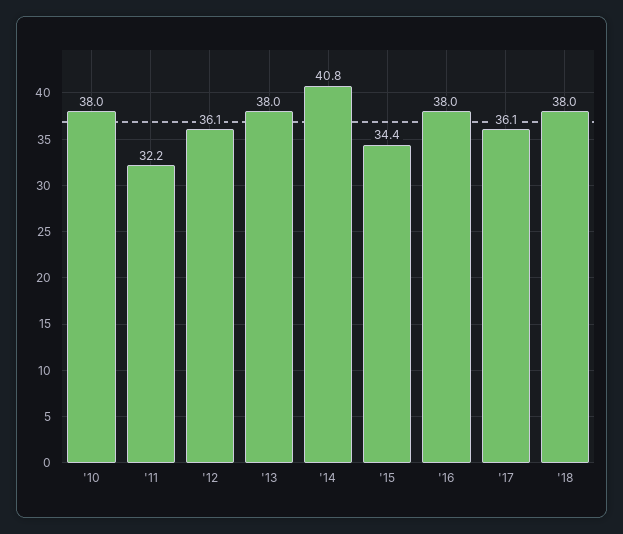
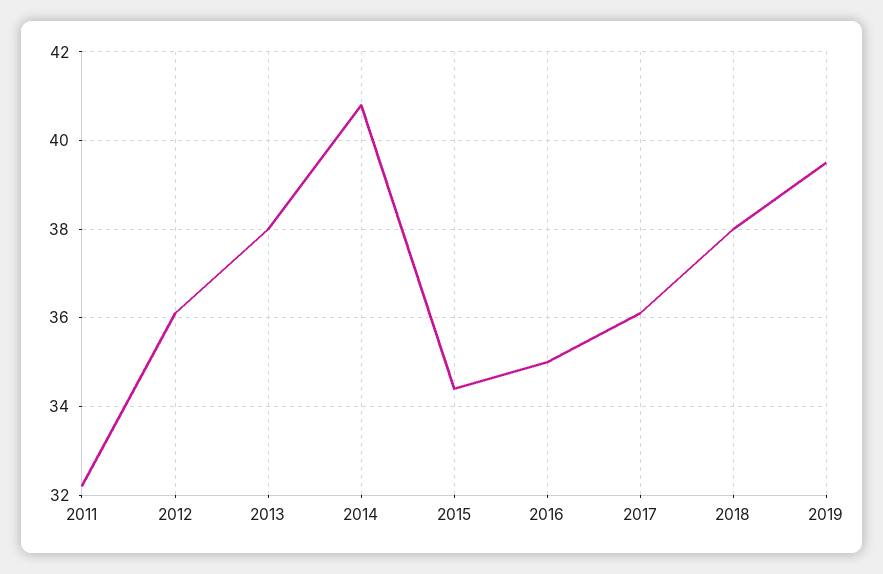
'10: 38 -> none
'16: 38 -> 35
2019: none -> 39.5

